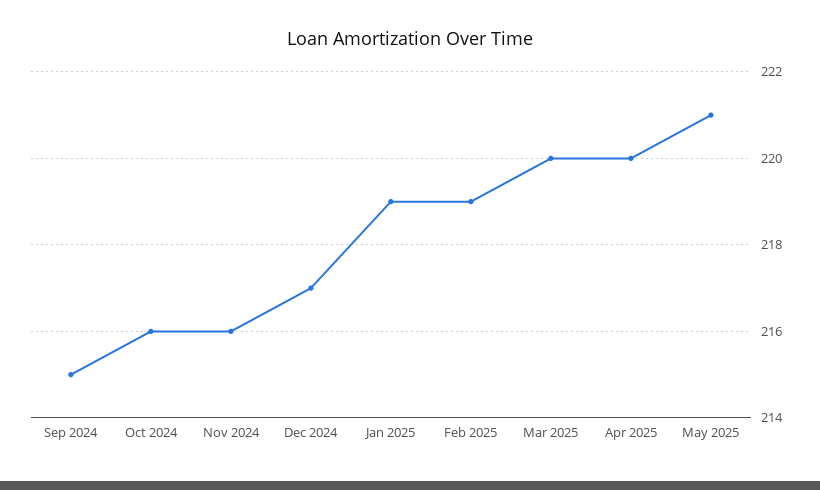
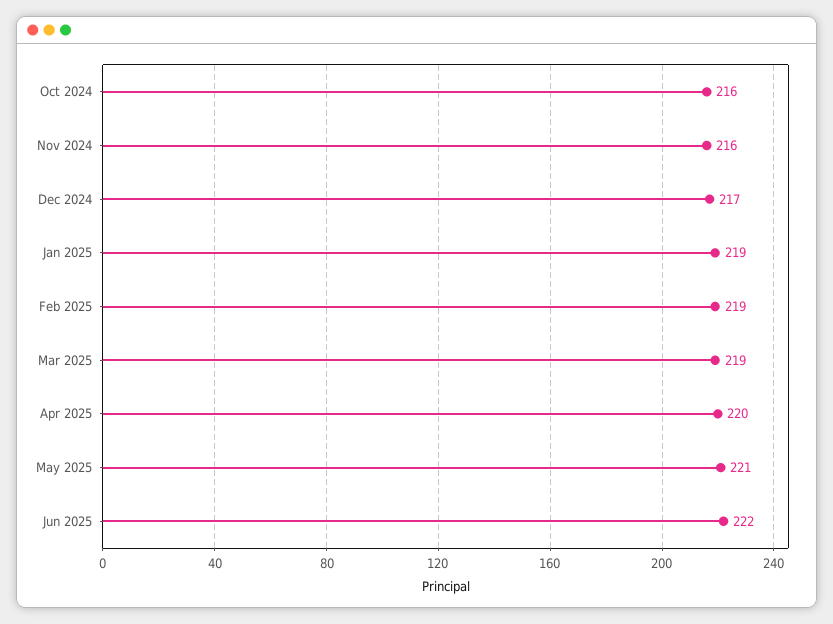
Sep 2024: 215 -> none
Mar 2025: 220 -> 219
Jun 2025: none -> 222

